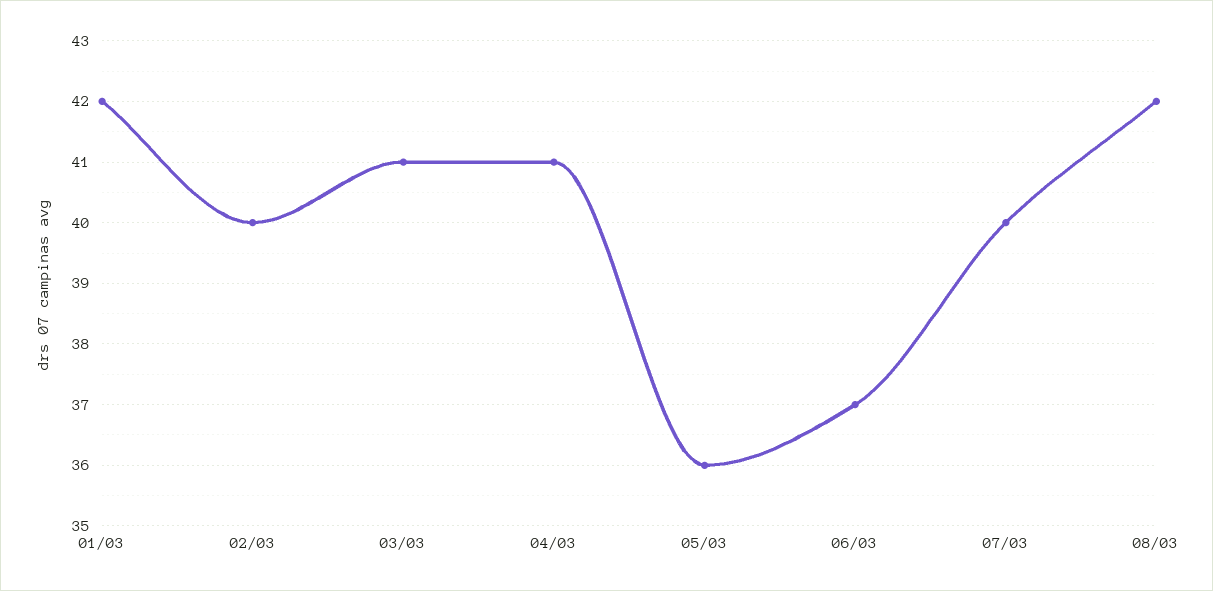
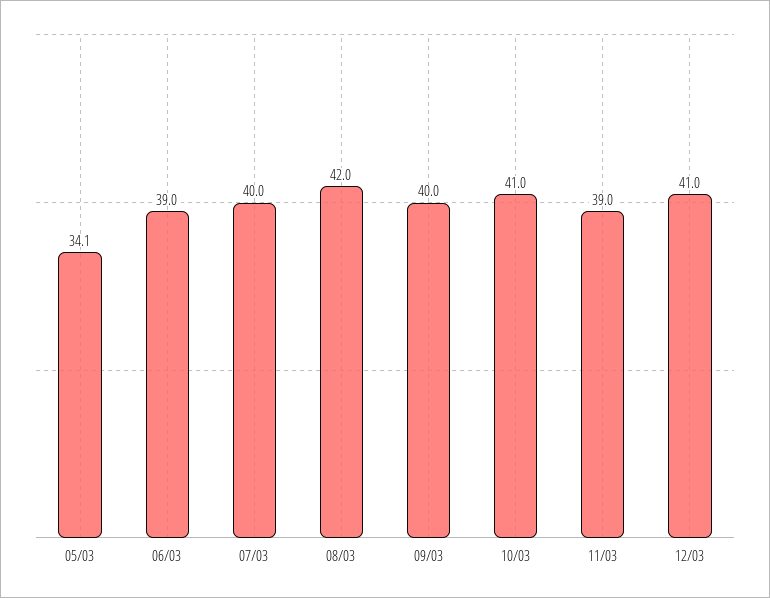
01/03: 42 -> none
02/03: 40 -> none
03/03: 41 -> none
04/03: 41 -> none
05/03: 36 -> 34.1
06/03: 37 -> 39
09/03: none -> 40
10/03: none -> 41
11/03: none -> 39
12/03: none -> 41

